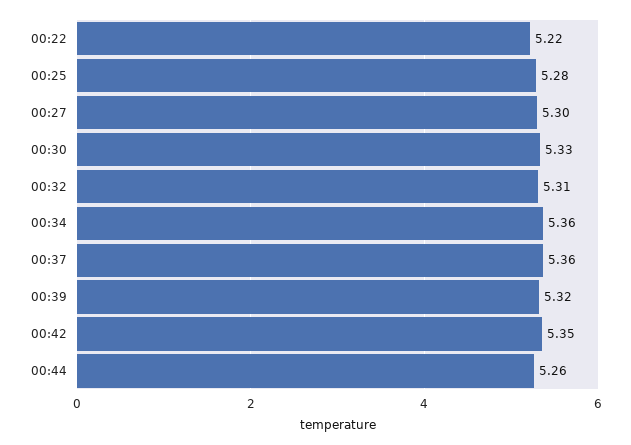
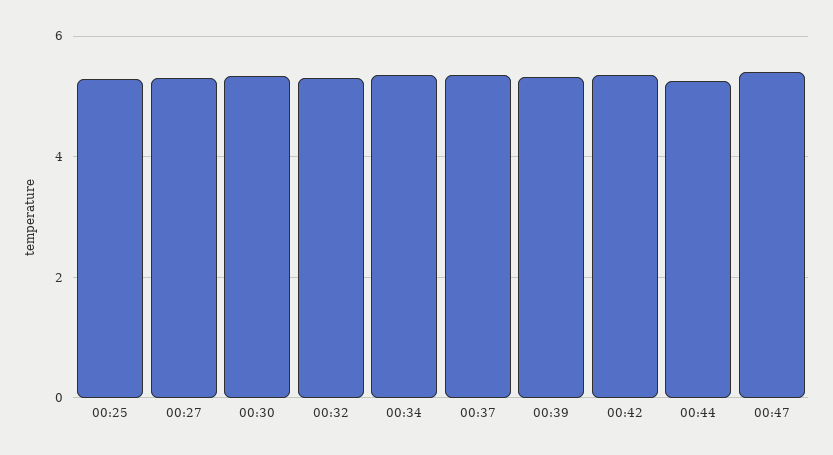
00:22: 5.22 -> none
00:47: none -> 5.4

